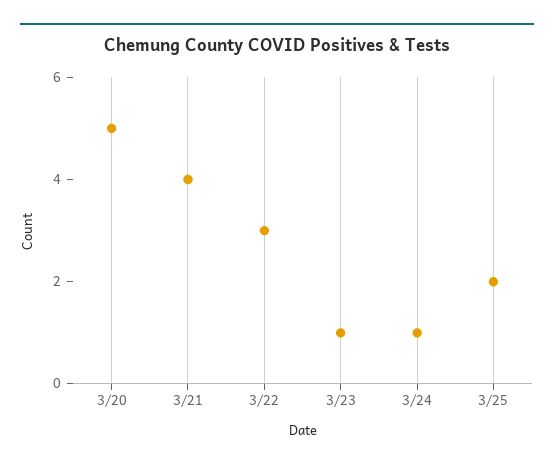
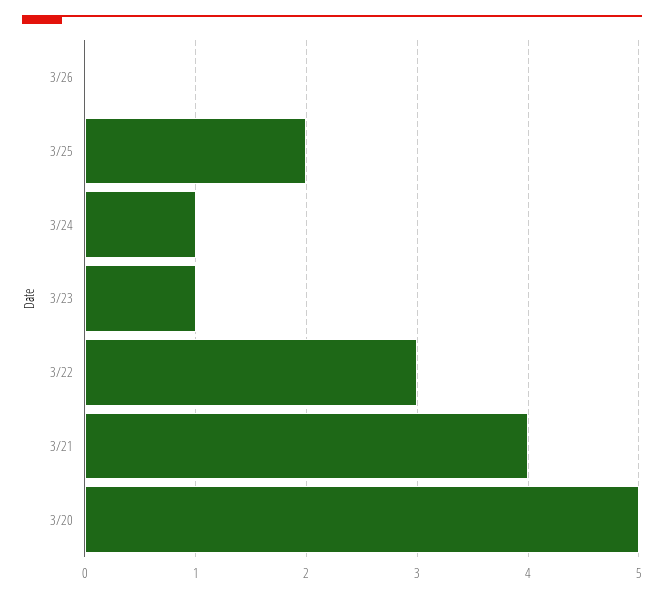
3/26: none -> 0

